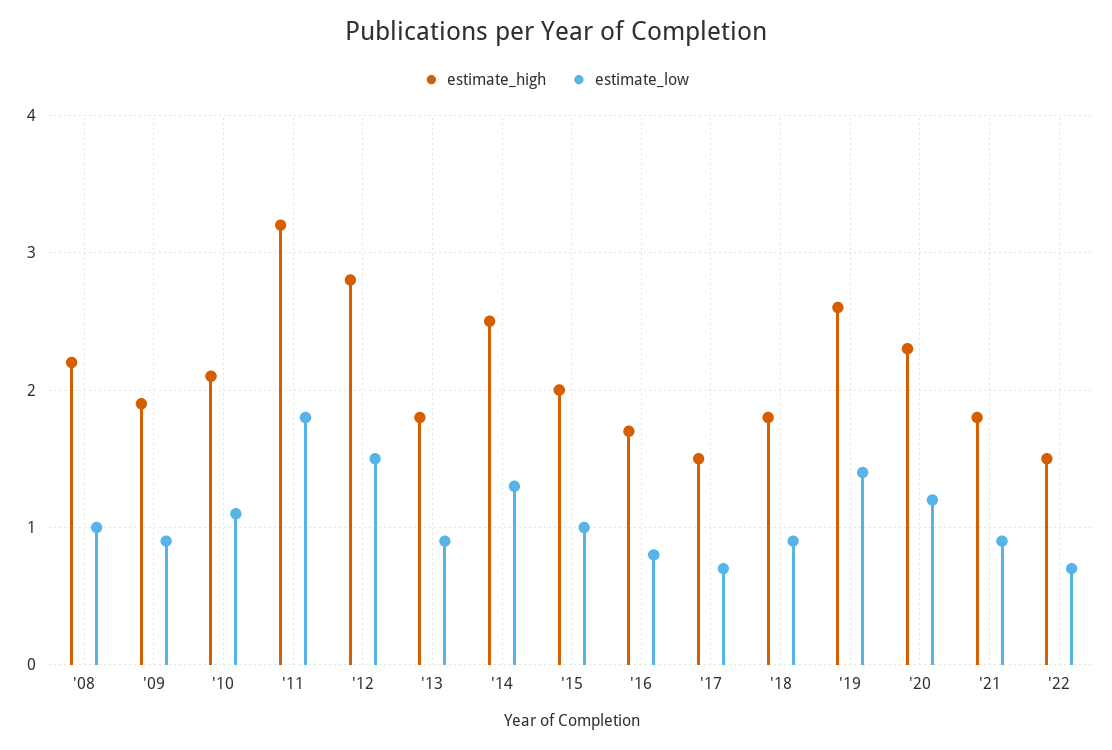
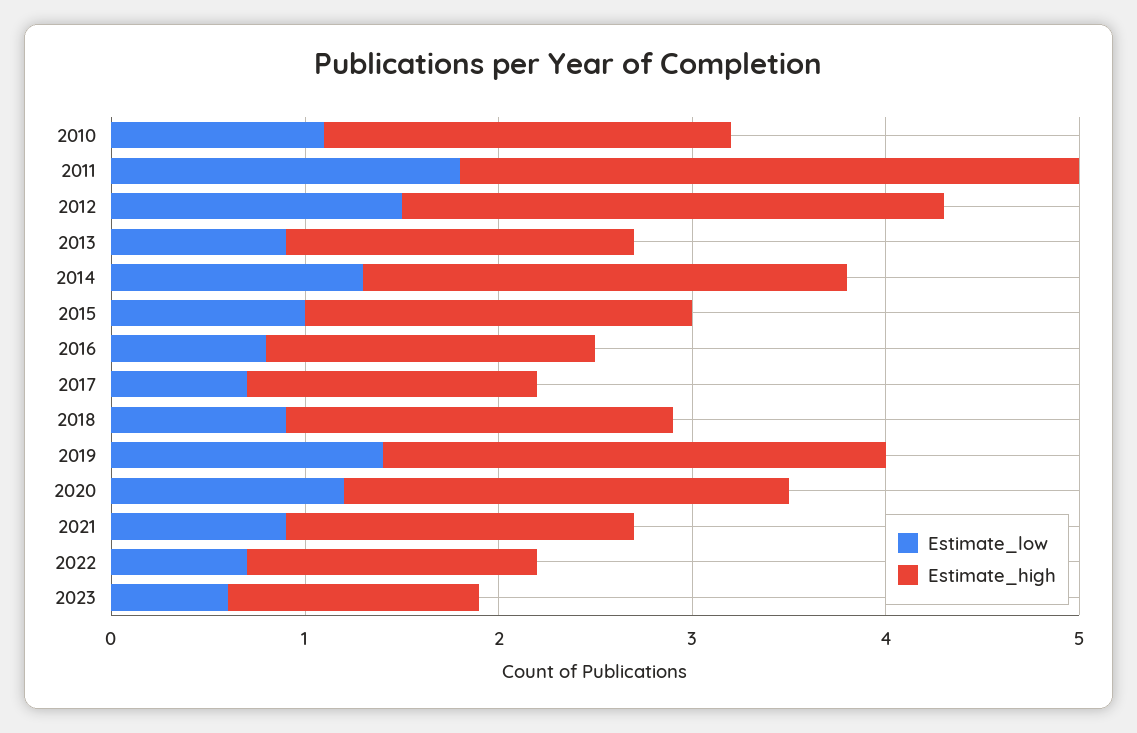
estimate_high, '08: 2.2 -> none
estimate_low, '08: 1 -> none
estimate_high, '09: 1.9 -> none
estimate_low, '09: 0.9 -> none
estimate_high, '18: 1.8 -> 2
estimate_low, 2023: none -> 0.6
estimate_high, 2023: none -> 1.3

